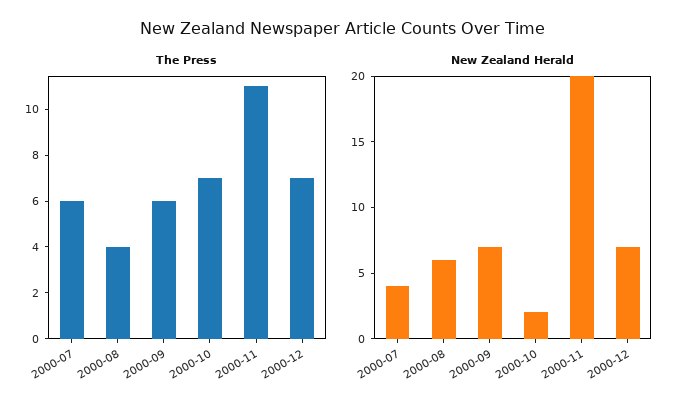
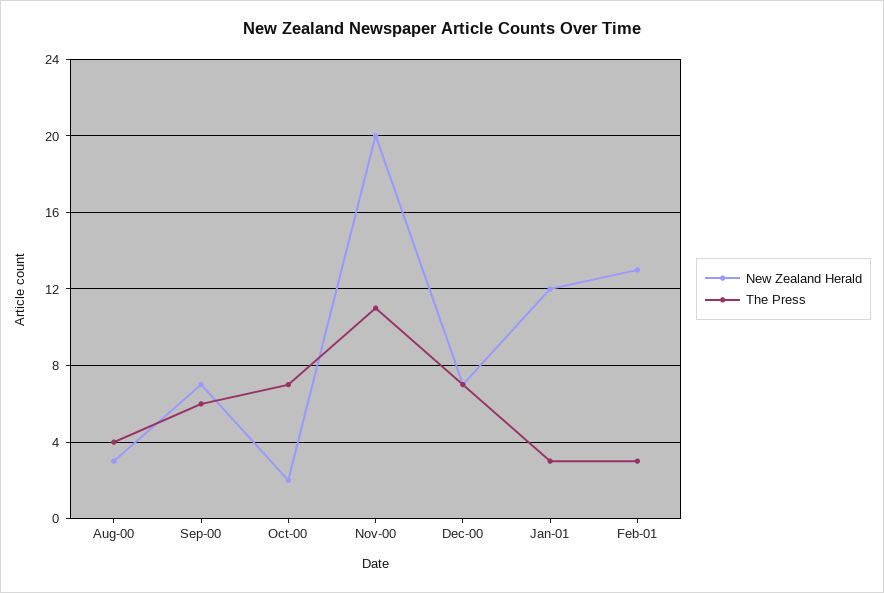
The Press, 2000-07: 6 -> none
New Zealand Herald, 2000-07: 4 -> none
New Zealand Herald, 2000-08: 6 -> 3
New Zealand Herald, Jan-01: none -> 12
The Press, Jan-01: none -> 3
New Zealand Herald, Feb-01: none -> 13
The Press, Feb-01: none -> 3

